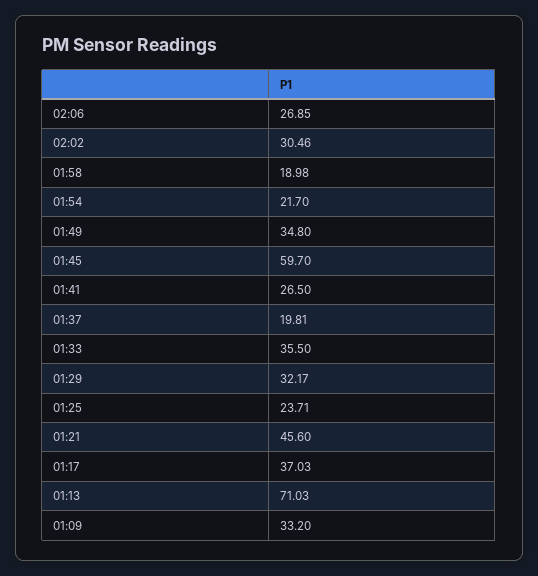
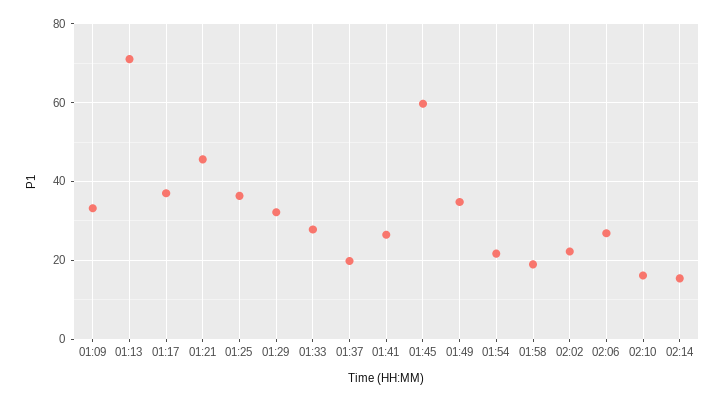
02:02: 30.46 -> 22
01:33: 35.5 -> 28
01:25: 23.71 -> 36
02:10: none -> 16
02:14: none -> 16

